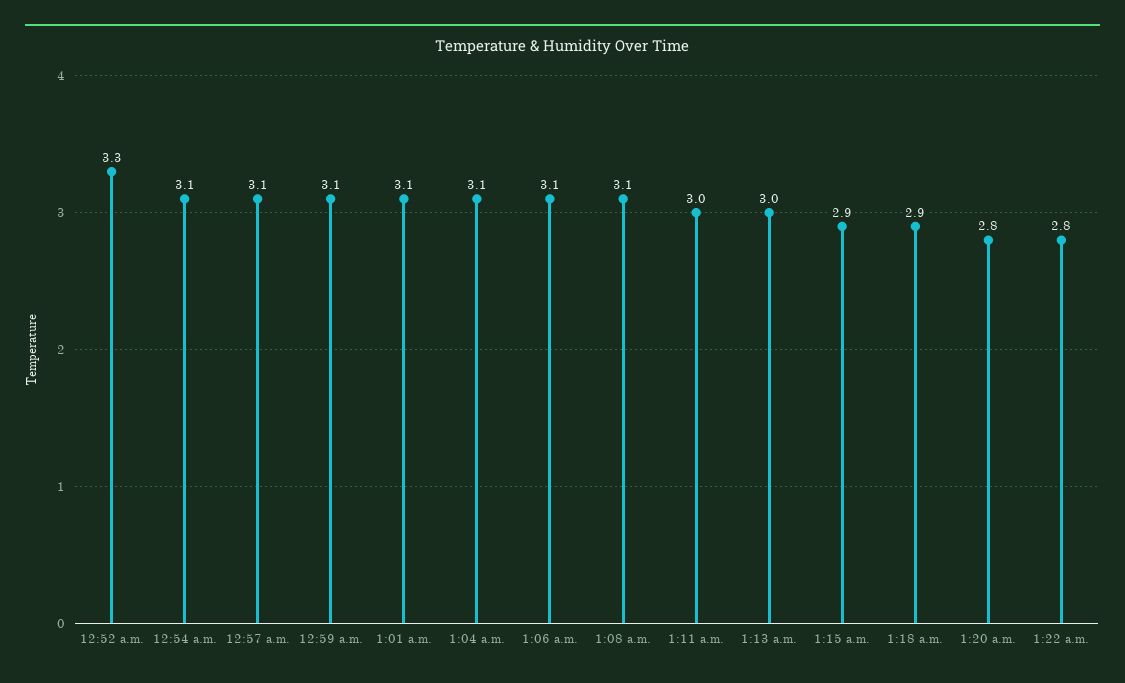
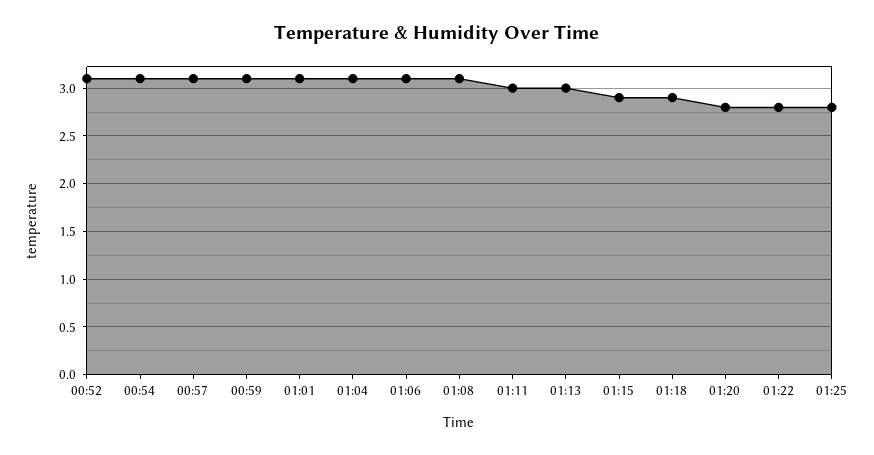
12:52 a.m.: 3.3 -> 3.1
01:25: none -> 2.8

